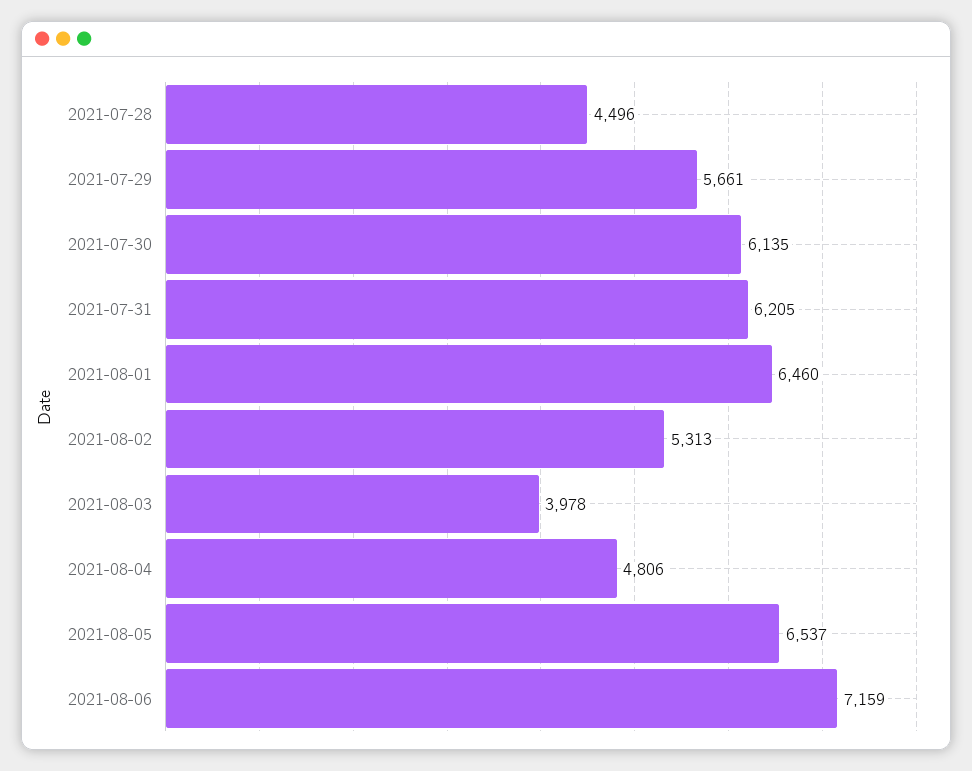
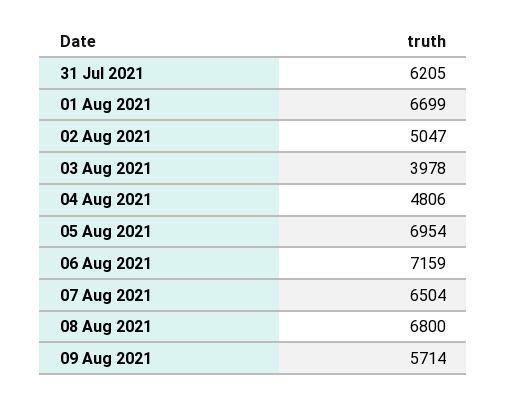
2021-07-28: 4496 -> none
2021-07-29: 5661 -> none
2021-07-30: 6135 -> none
2021-08-01: 6460 -> 6699
2021-08-02: 5313 -> 5047
2021-08-05: 6537 -> 6954
07 Aug 2021: none -> 6504
08 Aug 2021: none -> 6800
09 Aug 2021: none -> 5714

